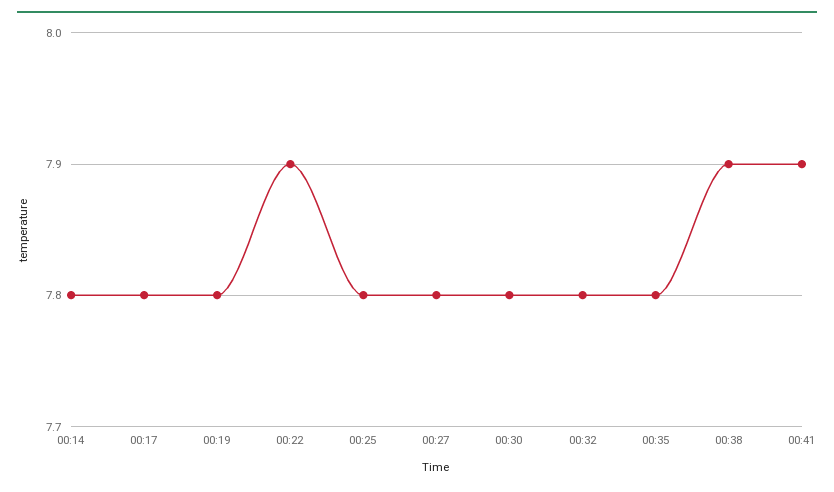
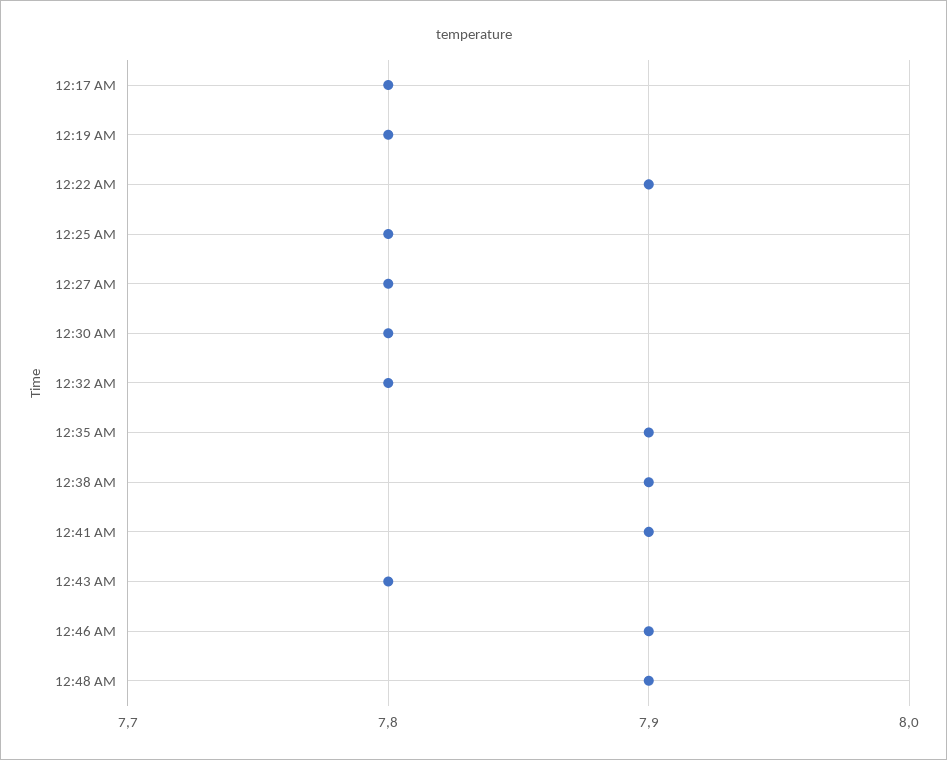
00:14: 7.8 -> none
00:35: 7.8 -> 7.9
12:43 AM: none -> 7.8
12:46 AM: none -> 7.9
12:48 AM: none -> 7.9

